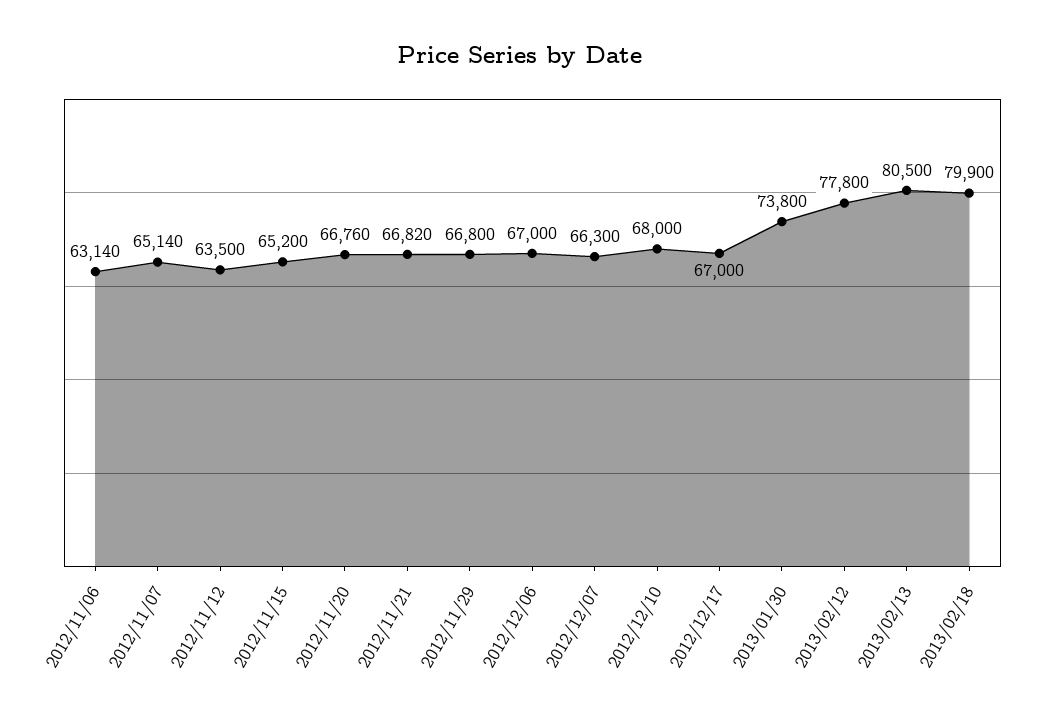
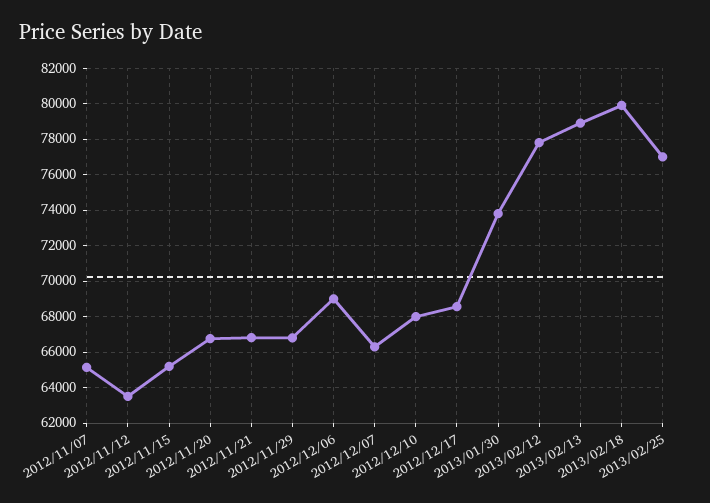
2012/11/06: 63140 -> none
2012/12/06: 67000 -> 69000
2012/12/17: 67000 -> 68500
2013/02/13: 80500 -> 79000
2013/02/25: none -> 77000

